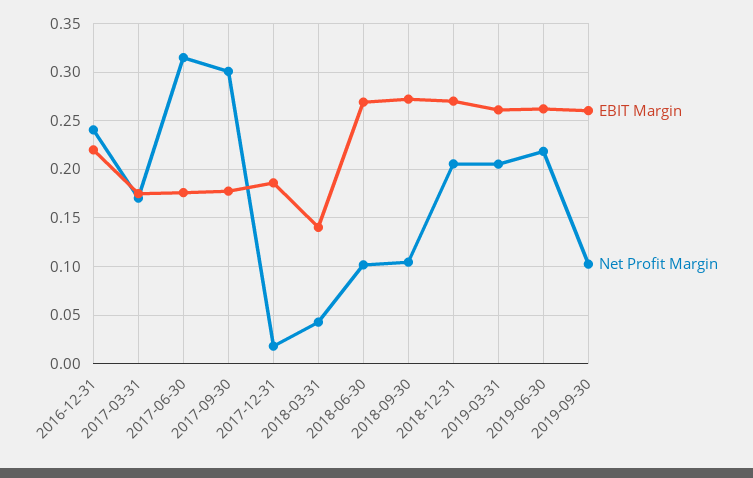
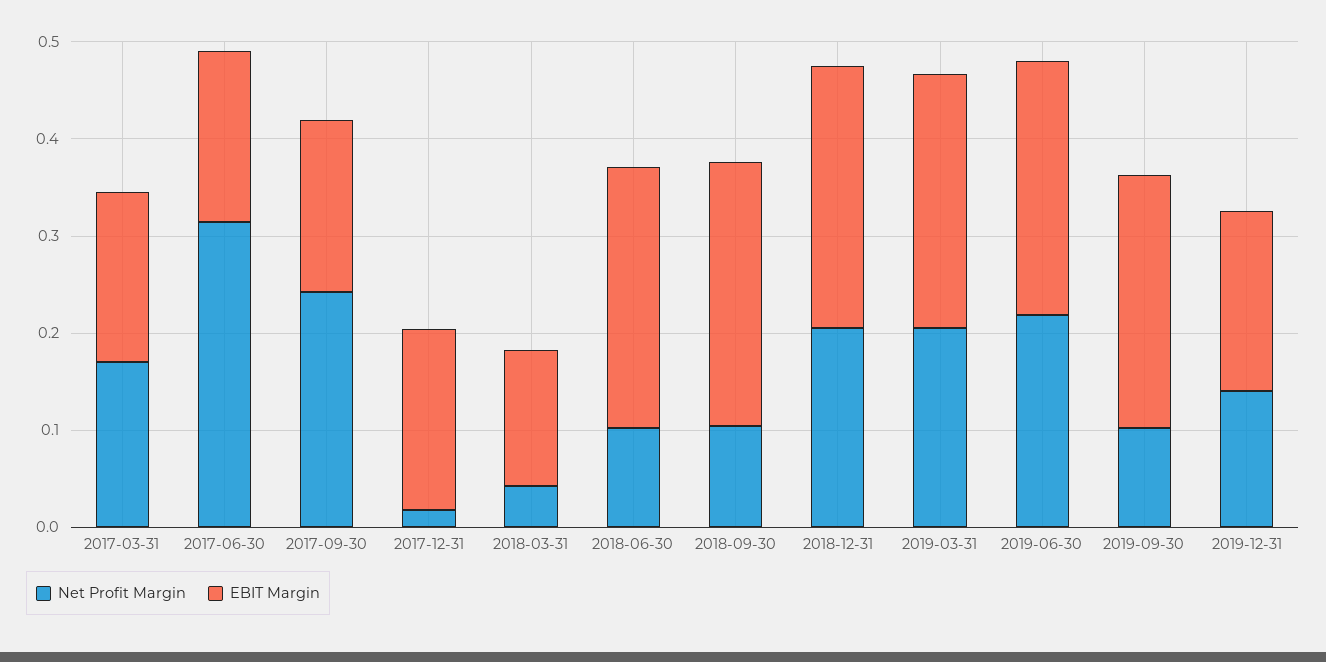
EBIT Margin, 2016-12-31: 0.22 -> none
Net Profit Margin, 2016-12-31: 0.24 -> none
Net Profit Margin, 2017-09-30: 0.3 -> 0.24
Net Profit Margin, 2019-12-31: none -> 0.14
EBIT Margin, 2019-12-31: none -> 0.18

